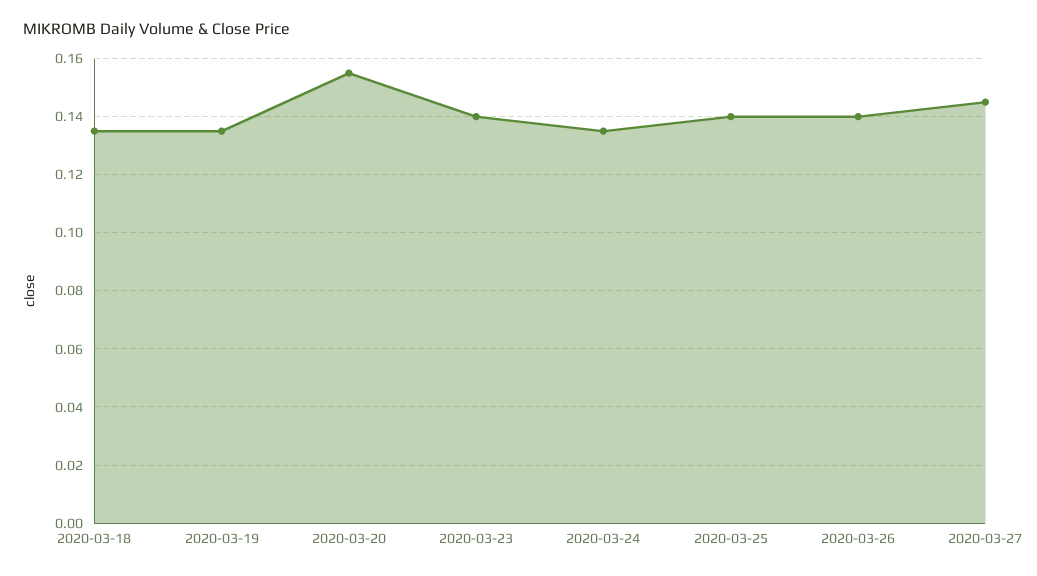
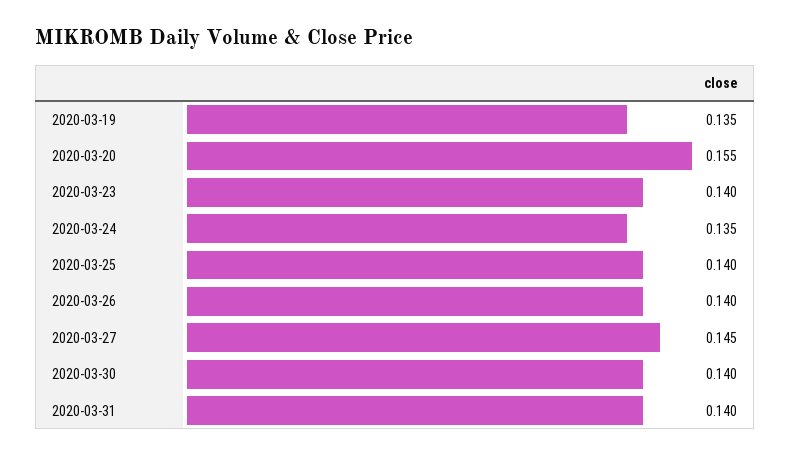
2020-03-18: 0.135 -> none
2020-03-30: none -> 0.14
2020-03-31: none -> 0.14

